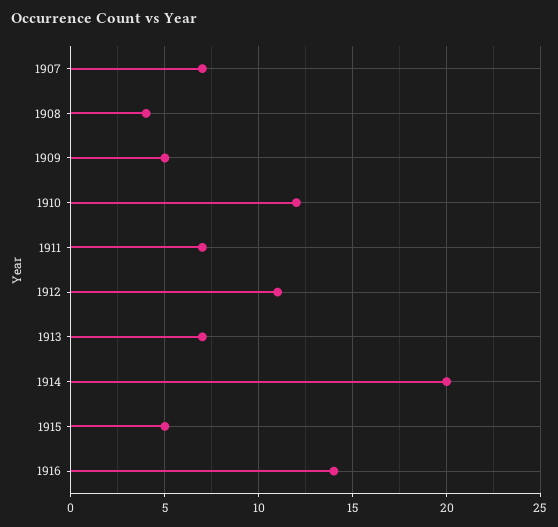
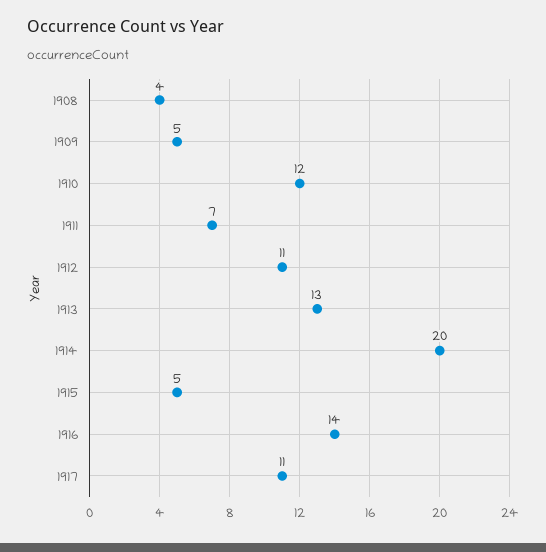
1907: 7 -> none
1913: 7 -> 13
1917: none -> 11

